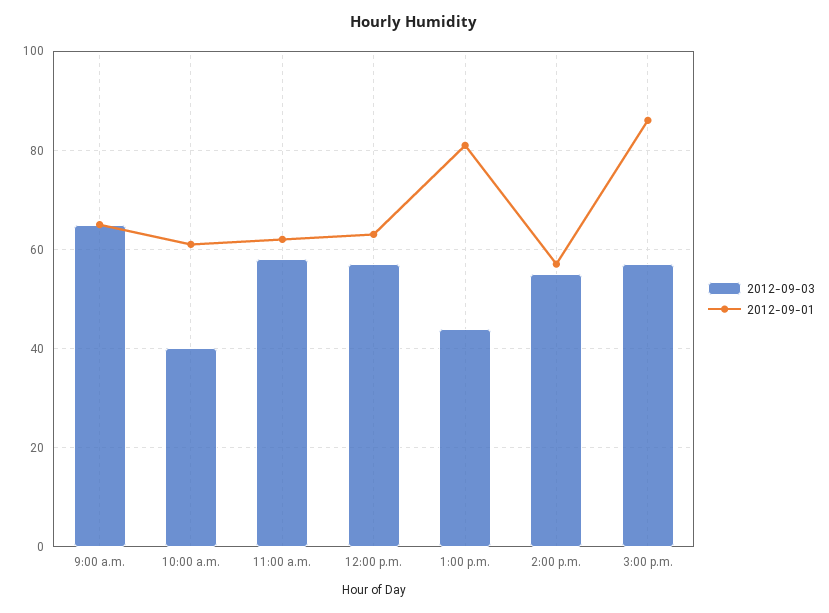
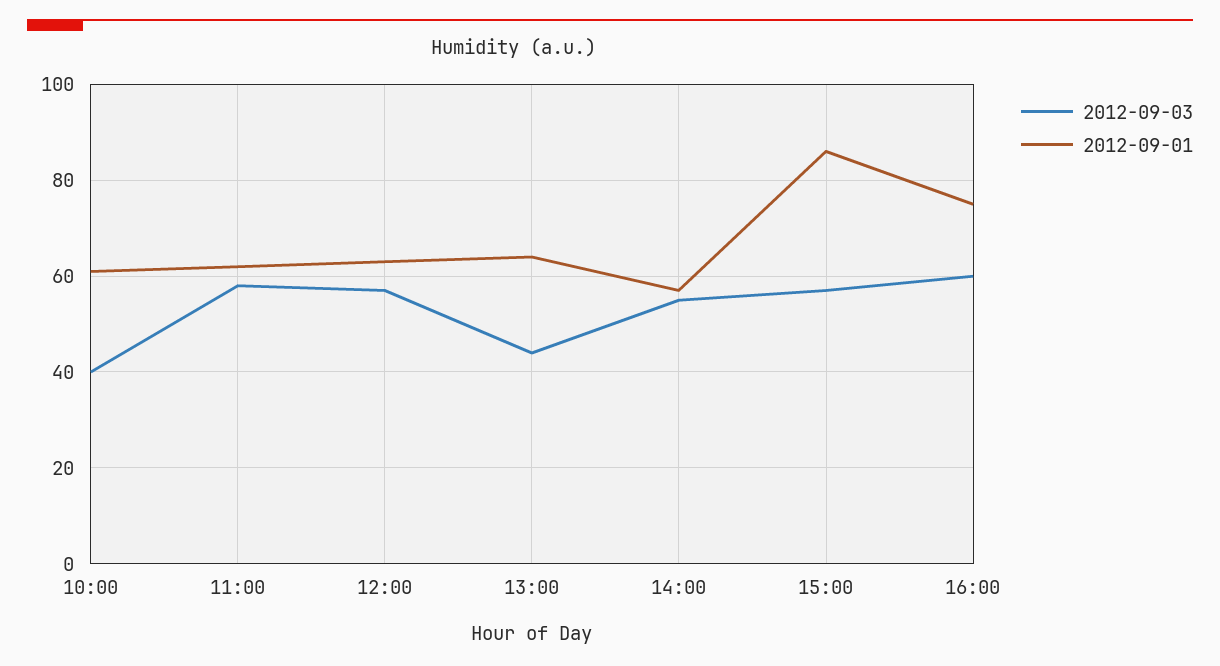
2012-09-03, 9:00 a.m.: 65 -> none
2012-09-01, 9:00 a.m.: 65 -> none
2012-09-01, 1:00 p.m.: 80 -> 65
2012-09-03, 16:00: none -> 60
2012-09-01, 16:00: none -> 75

